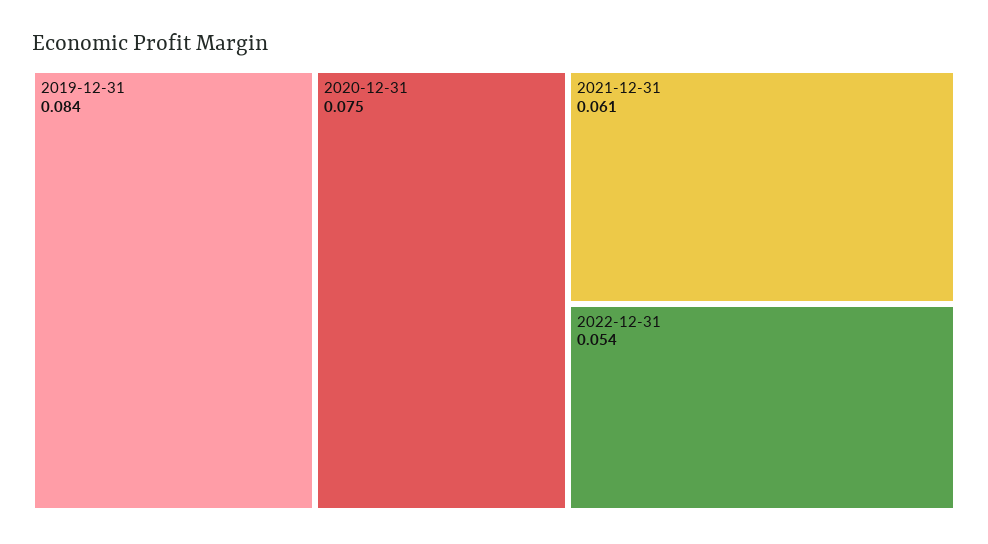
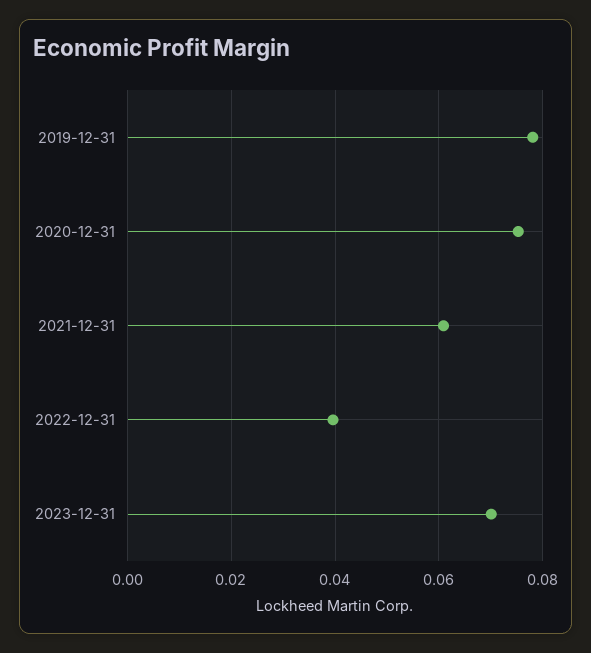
2019-12-31: 0.084 -> 0.078
2022-12-31: 0.054 -> 0.04
2023-12-31: none -> 0.07

